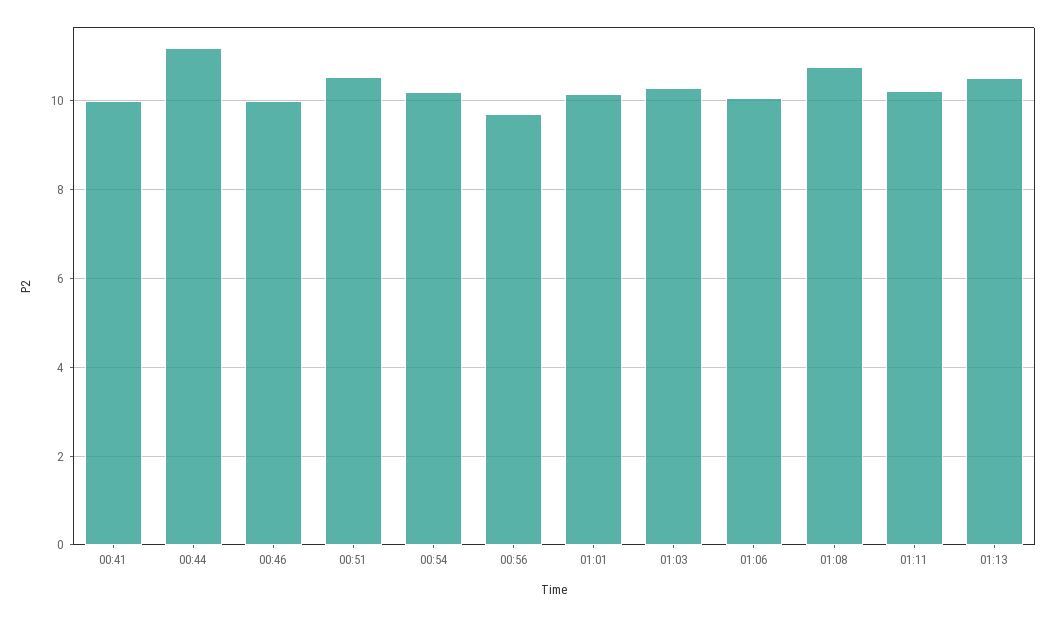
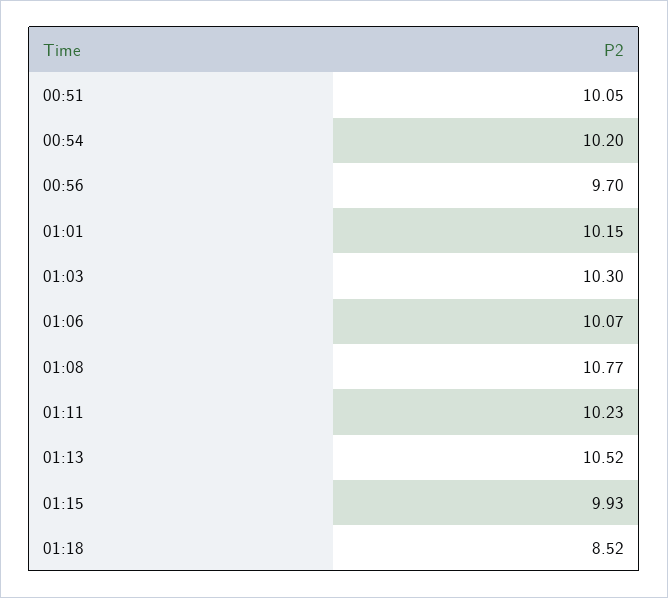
00:41: 10 -> none
00:44: 11.2 -> none
00:46: 10 -> none
00:51: 10.6 -> 10.05
01:15: none -> 9.93
01:18: none -> 8.52

